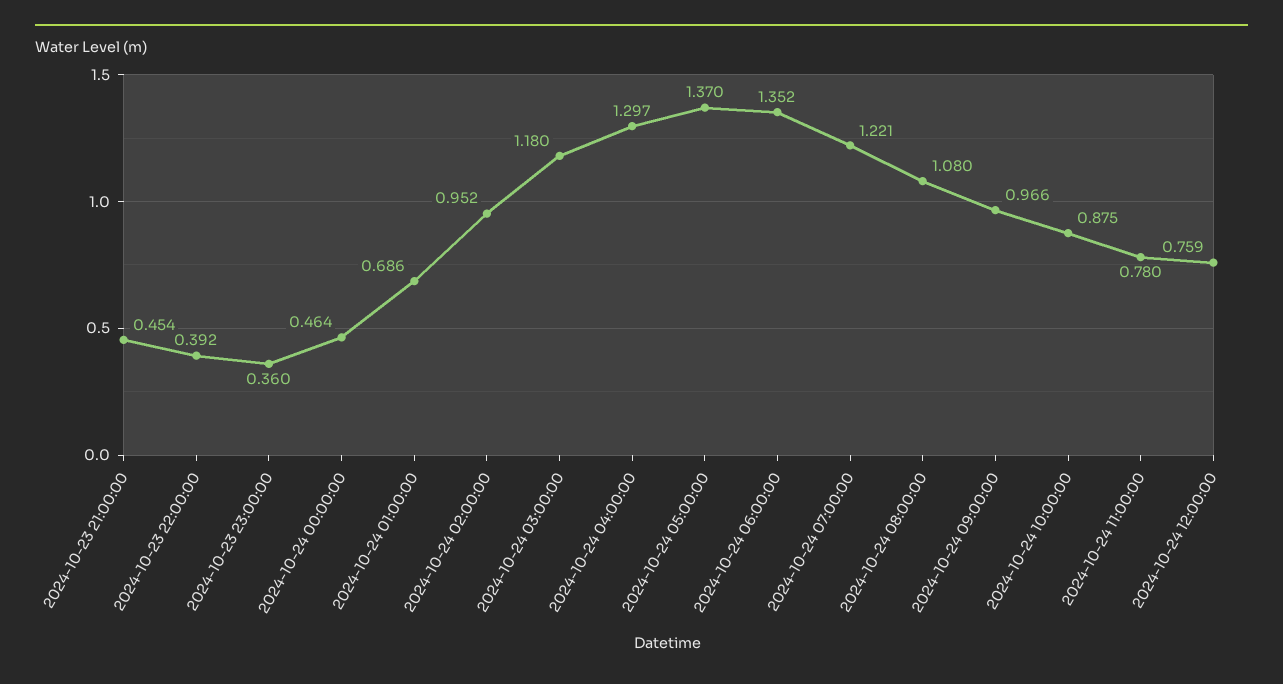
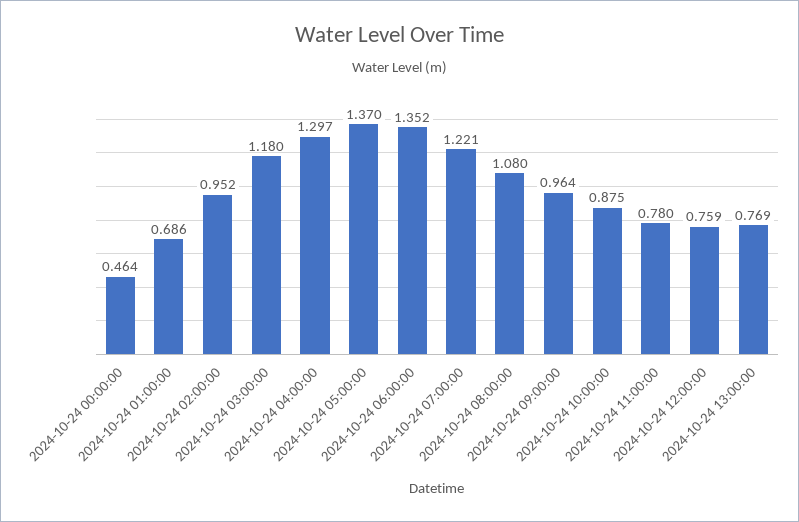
2024-10-23 21:00:00: 0.454 -> none
2024-10-23 22:00:00: 0.392 -> none
2024-10-23 23:00:00: 0.36 -> none
2024-10-24 09:00:00: 0.966 -> 0.964
2024-10-24 13:00:00: none -> 0.769

